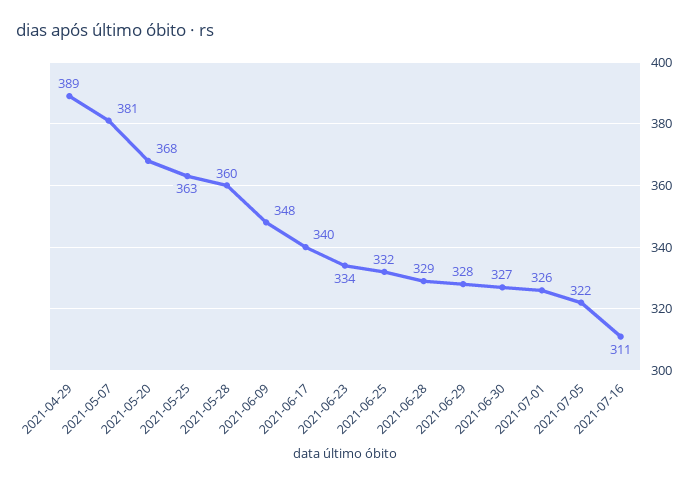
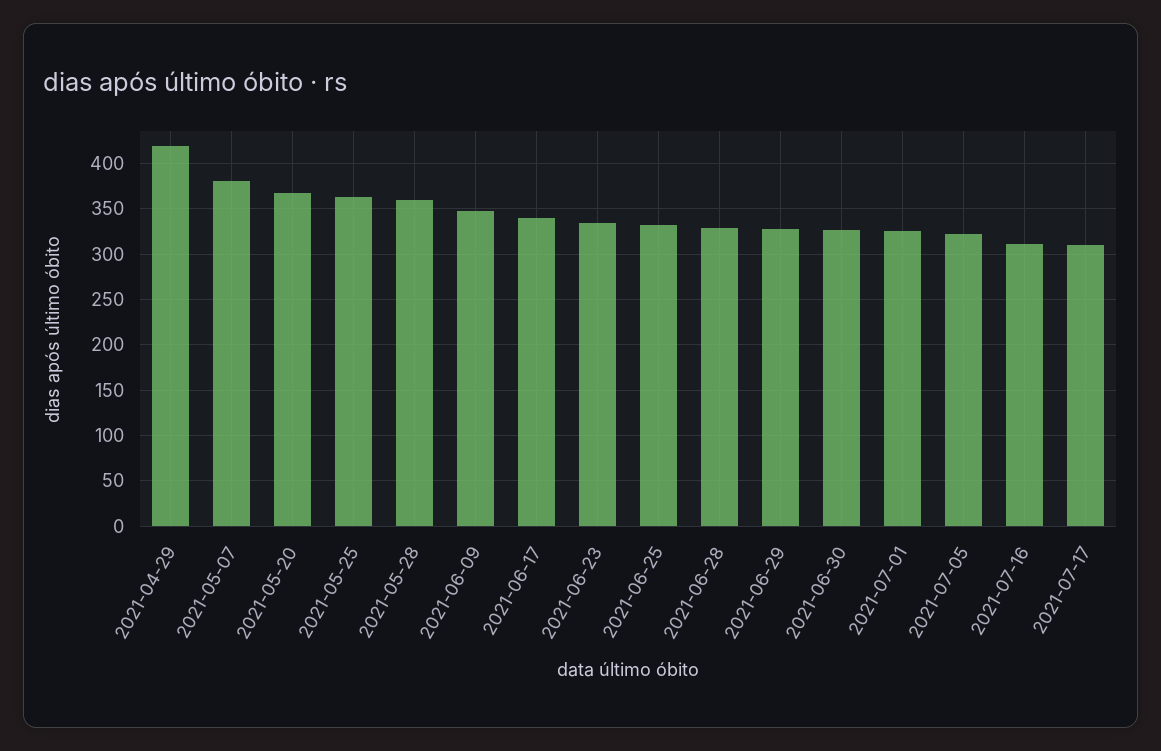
2021-04-29: 389 -> 420
2021-07-17: none -> 310

